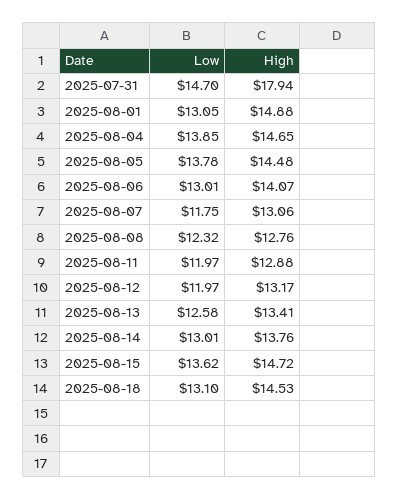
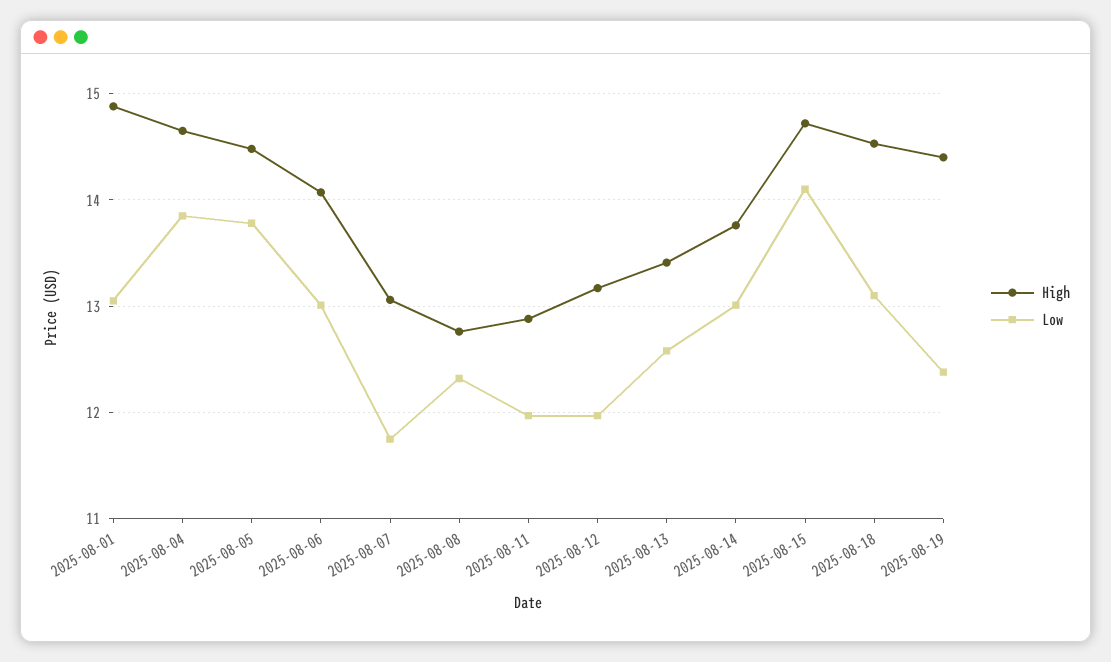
Low, 2025-07-31: 14.7 -> none
High, 2025-07-31: 17.94 -> none
Low, 2025-08-15: 13.62 -> 14.1
High, 2025-08-19: none -> 14.4
Low, 2025-08-19: none -> 12.4

